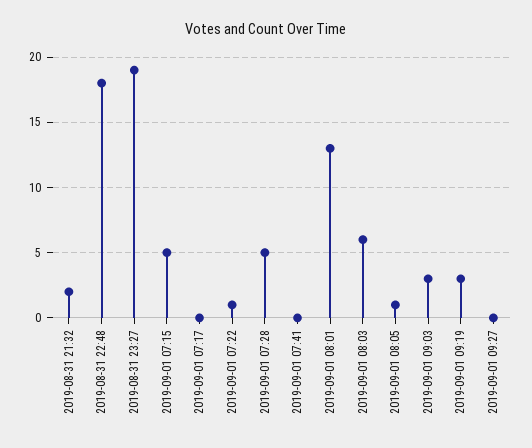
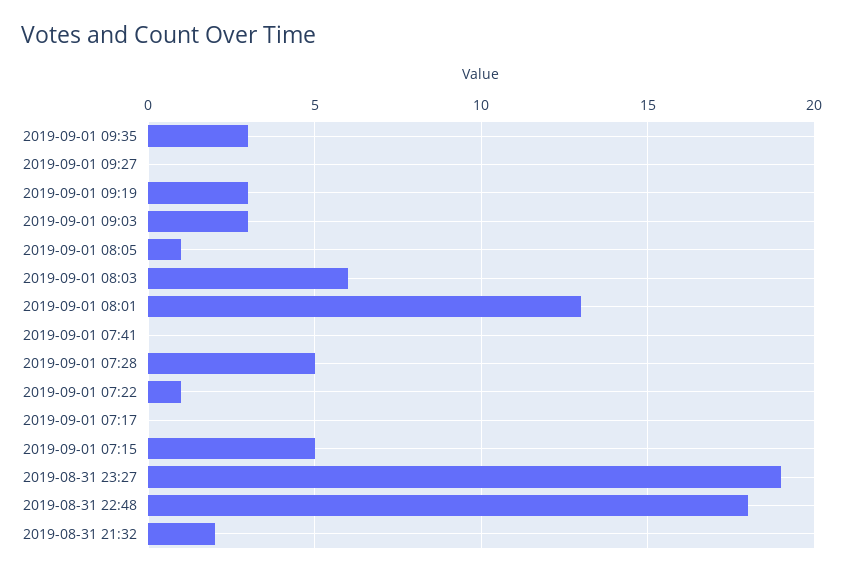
2019-09-01 09:35: none -> 3

